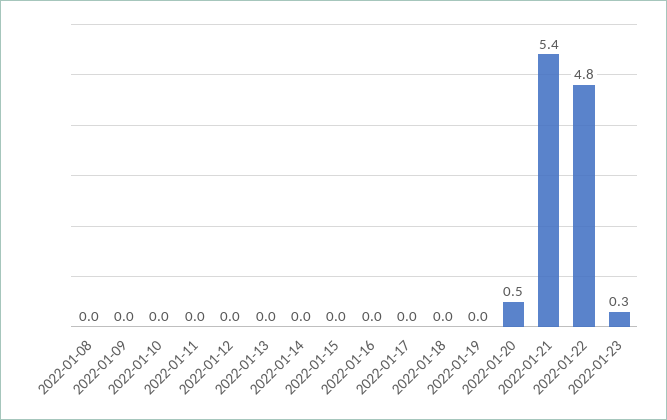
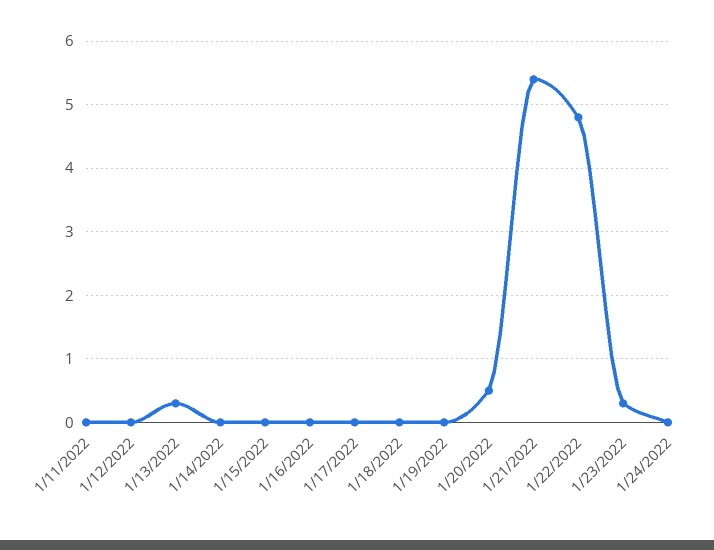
2022-01-08: 0 -> none
2022-01-09: 0 -> none
2022-01-10: 0 -> none
2022-01-13: 0 -> 0.3
1/24/2022: none -> 0

